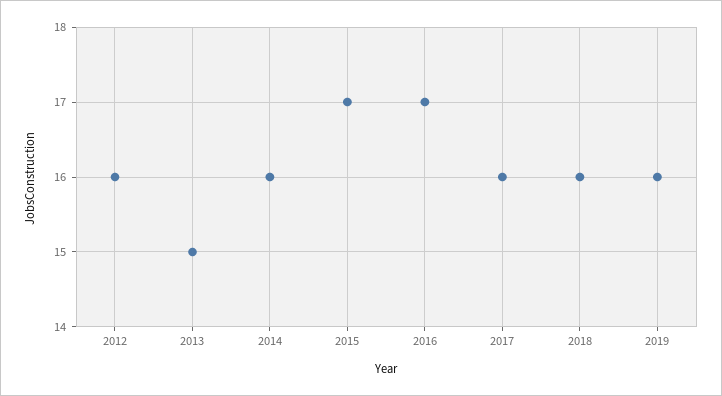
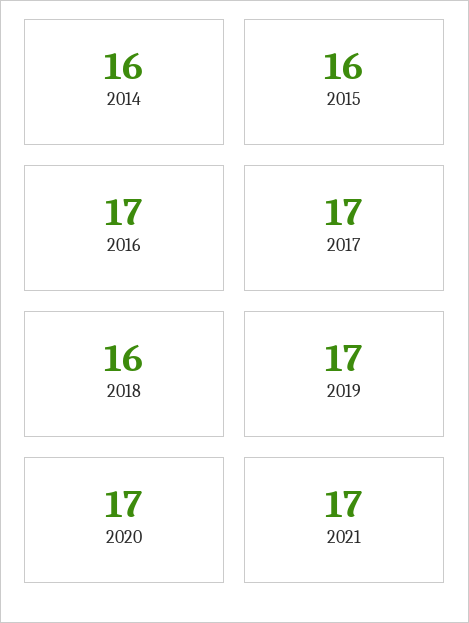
2012: 16 -> none
2013: 15 -> none
2015: 17 -> 16
2017: 16 -> 17
2019: 16 -> 17
2020: none -> 17
2021: none -> 17

